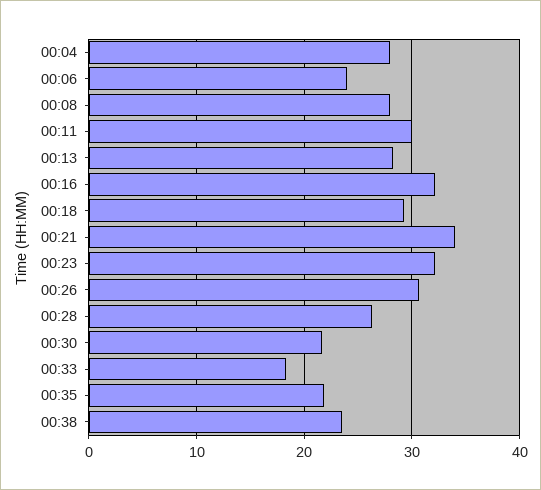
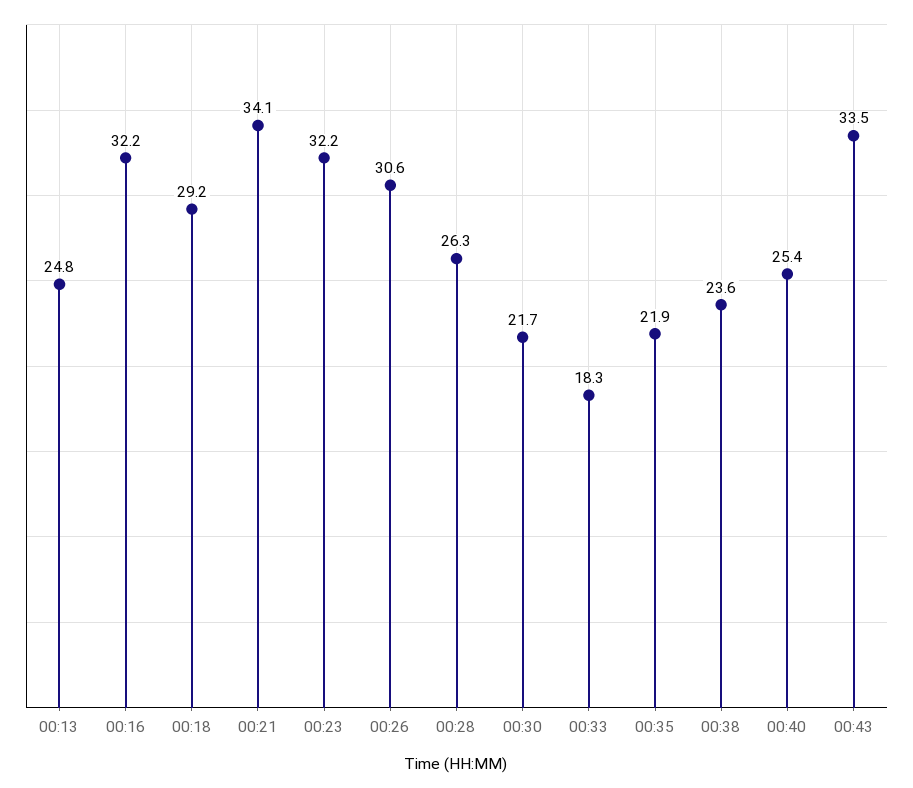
00:04: 28 -> none
00:06: 24 -> none
00:08: 28 -> none
00:11: 30 -> none
00:13: 28 -> 24.8
00:40: none -> 25.4
00:43: none -> 33.5

